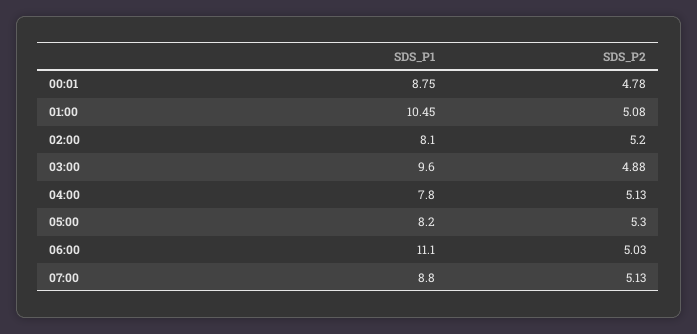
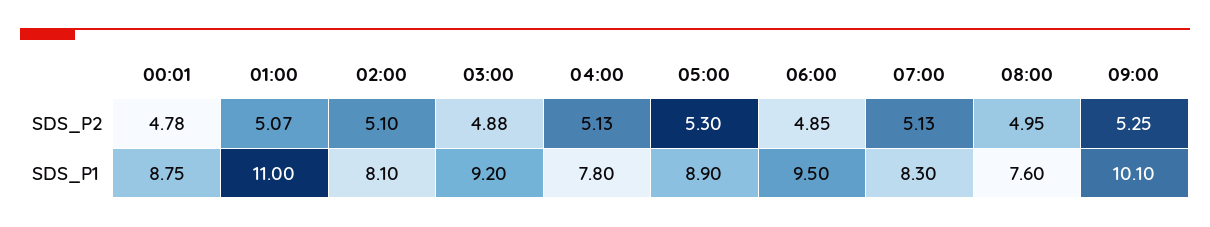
SDS_P1, 01:00: 10.45 -> 11
SDS_P2, 01:00: 5.08 -> 5.07
SDS_P2, 02:00: 5.2 -> 5.1
SDS_P1, 03:00: 9.6 -> 9.2
SDS_P1, 05:00: 8.2 -> 8.9
SDS_P1, 06:00: 11.1 -> 9.5
SDS_P2, 06:00: 5.03 -> 4.85
SDS_P1, 07:00: 8.8 -> 8.3
SDS_P2, 08:00: none -> 4.95
SDS_P2, 09:00: none -> 5.25
SDS_P1, 08:00: none -> 7.6
SDS_P1, 09:00: none -> 10.1

